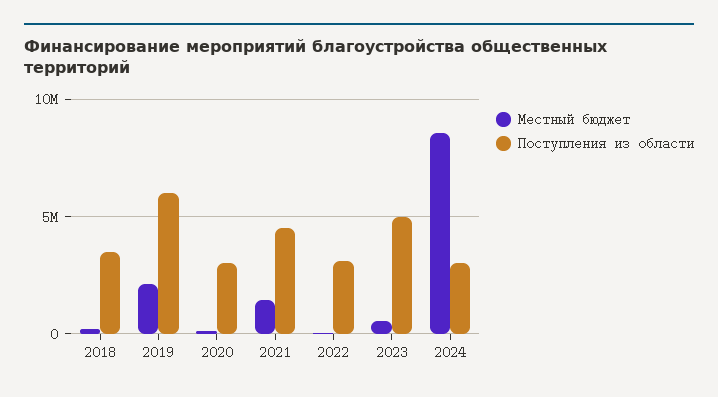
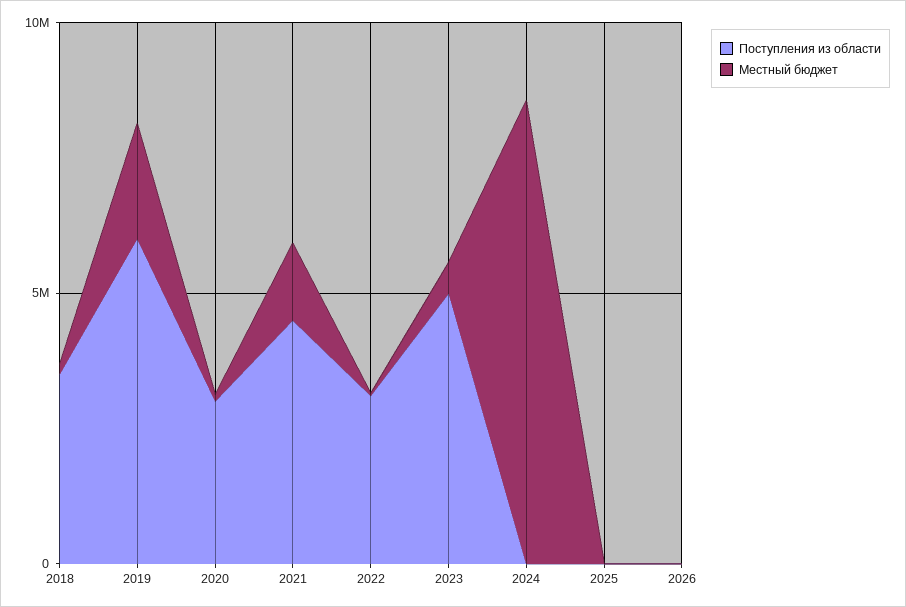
Поступления из области, 2024: 3000000 -> 0
Поступления из области, 2025: none -> 0
Местный бюджет, 2025: none -> 0
Поступления из области, 2026: none -> 0
Местный бюджет, 2026: none -> 0

